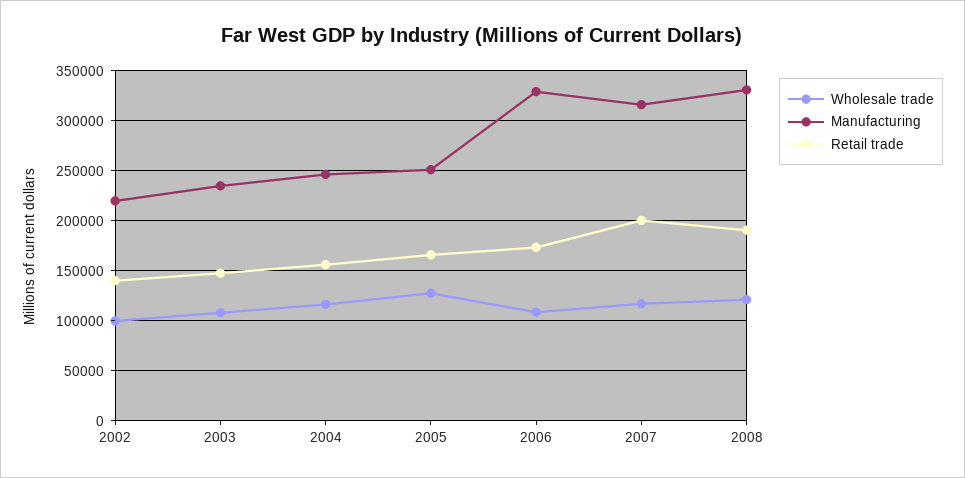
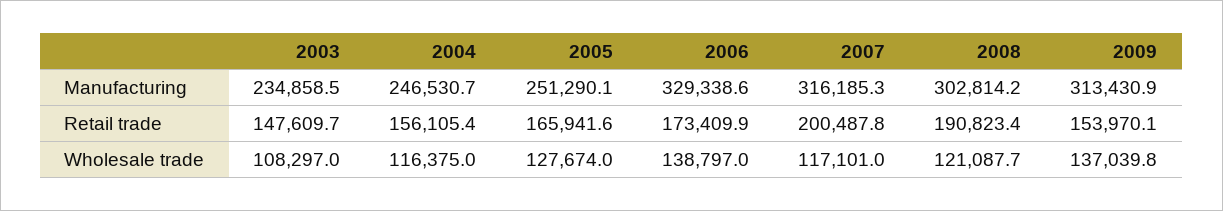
Wholesale trade, 2002: 100000 -> none
Manufacturing, 2002: 220000 -> none
Retail trade, 2002: 140000 -> none
Wholesale trade, 2006: 110000 -> 138797
Manufacturing, 2008: 330000 -> 302814.2
Manufacturing, 2009: none -> 313430.9
Retail trade, 2009: none -> 153970.1
Wholesale trade, 2009: none -> 137039.8

